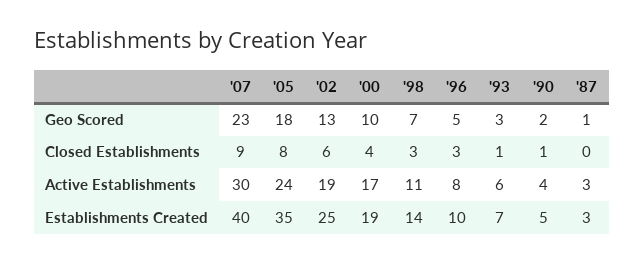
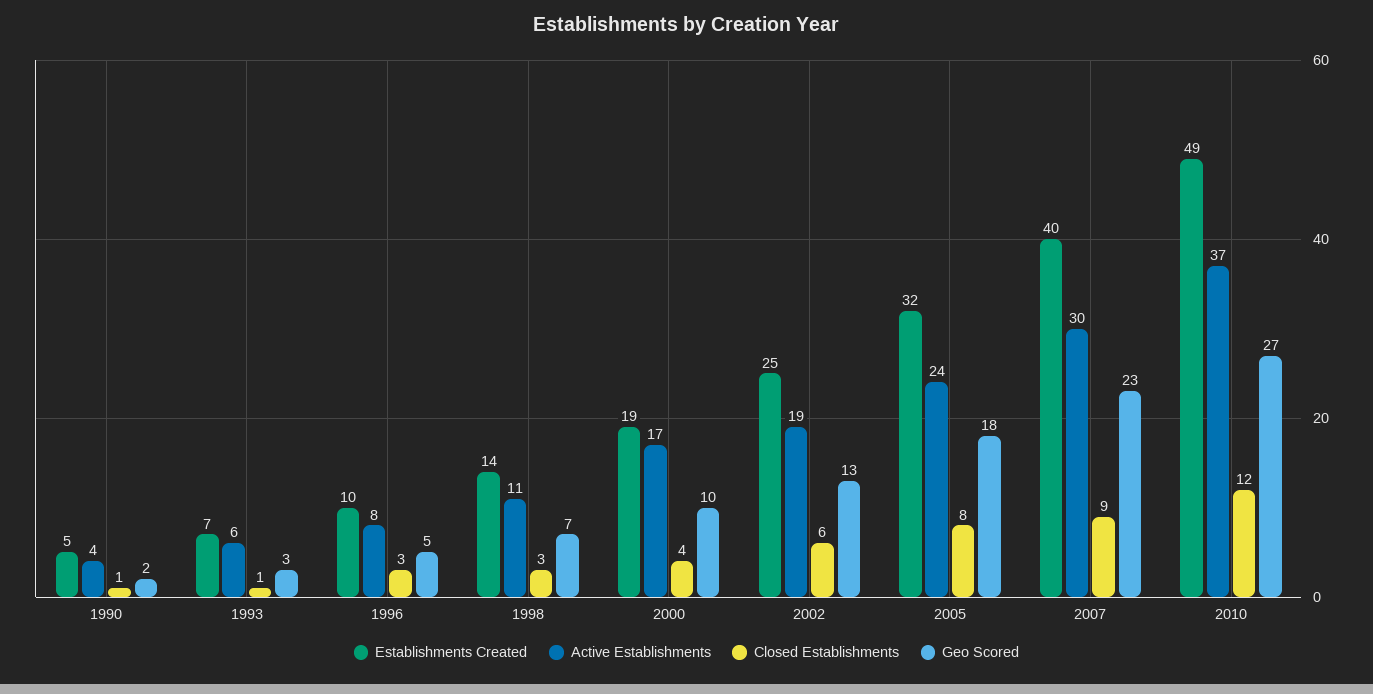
Geo Scored, '87: 1 -> none
Closed Establishments, '87: 0 -> none
Active Establishments, '87: 3 -> none
Establishments Created, '05: 35 -> 32
Establishments Created, '87: 3 -> none
Establishments Created, 2010: none -> 49
Active Establishments, 2010: none -> 37
Closed Establishments, 2010: none -> 12
Geo Scored, 2010: none -> 27

